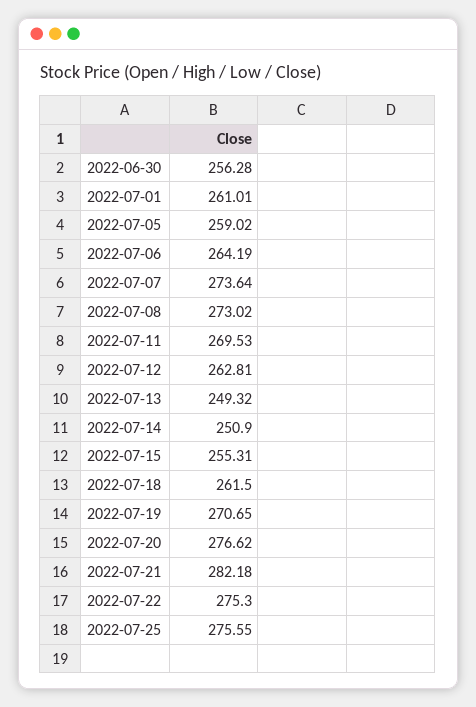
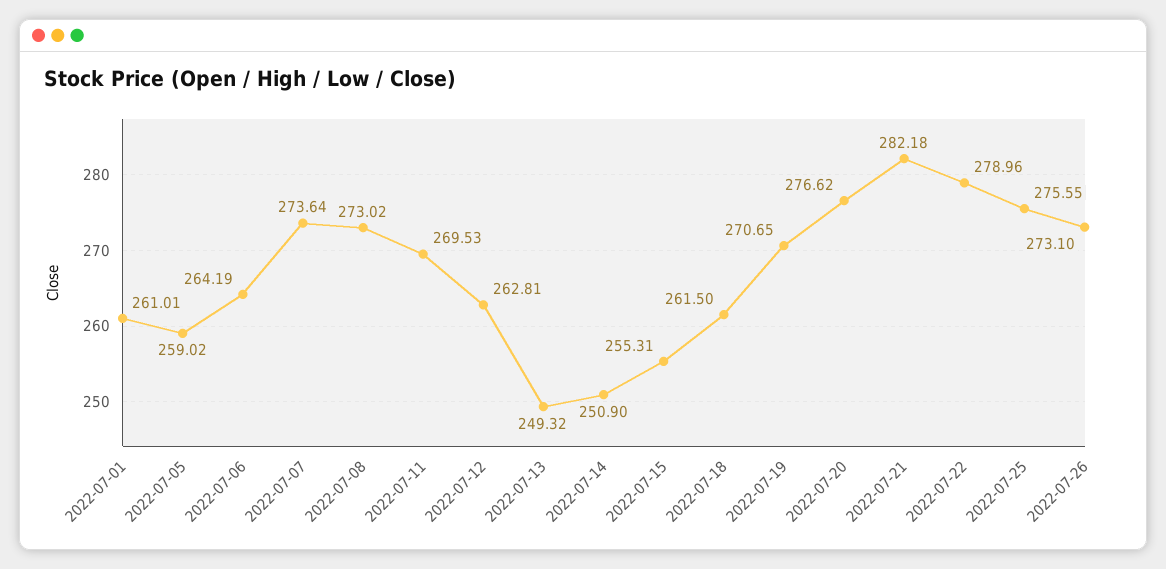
2022-06-30: 256.28 -> none
2022-07-22: 275.3 -> 278.96
2022-07-26: none -> 273.1

